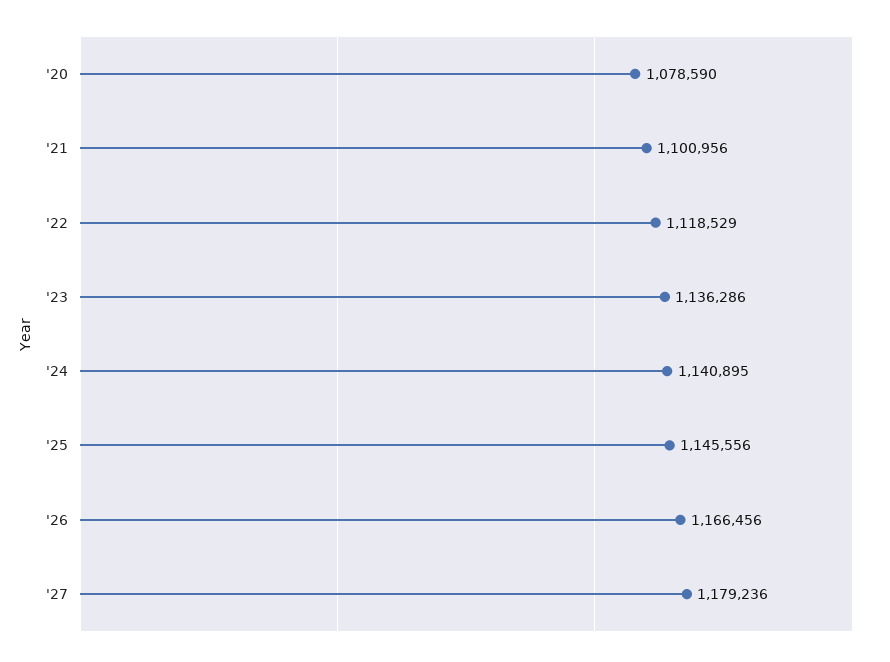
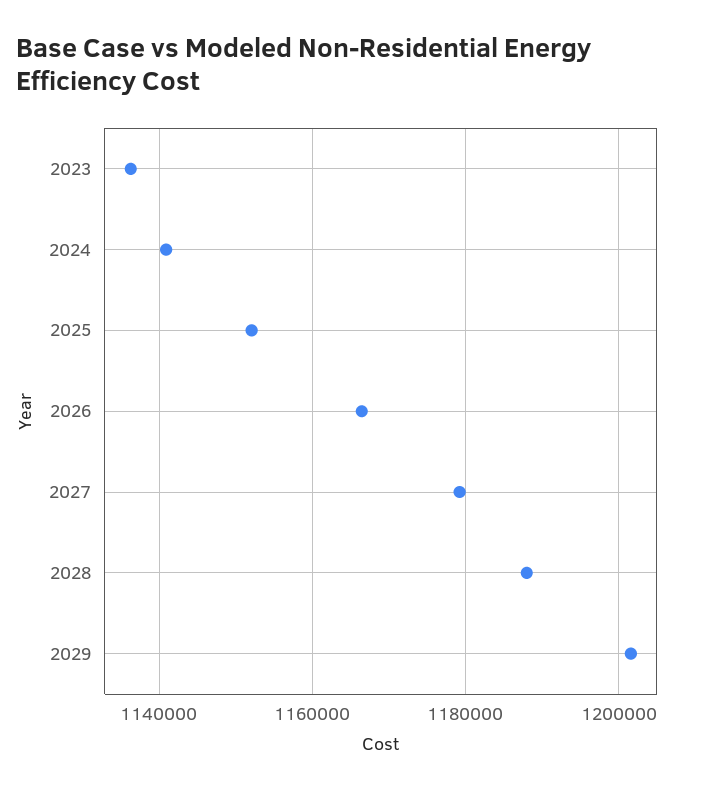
'20: 1078590 -> none
'21: 1100956 -> none
'22: 1118529 -> none
'25: 1145556 -> 1152000
2028: none -> 1188000
2029: none -> 1202000

